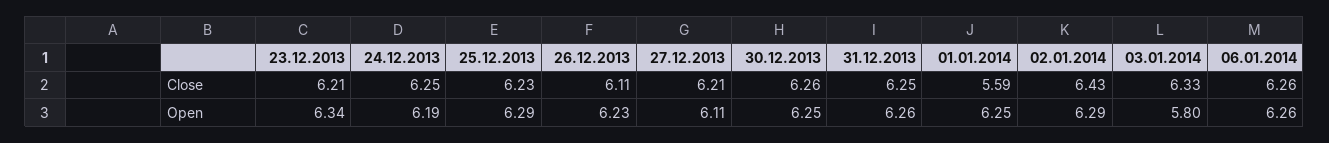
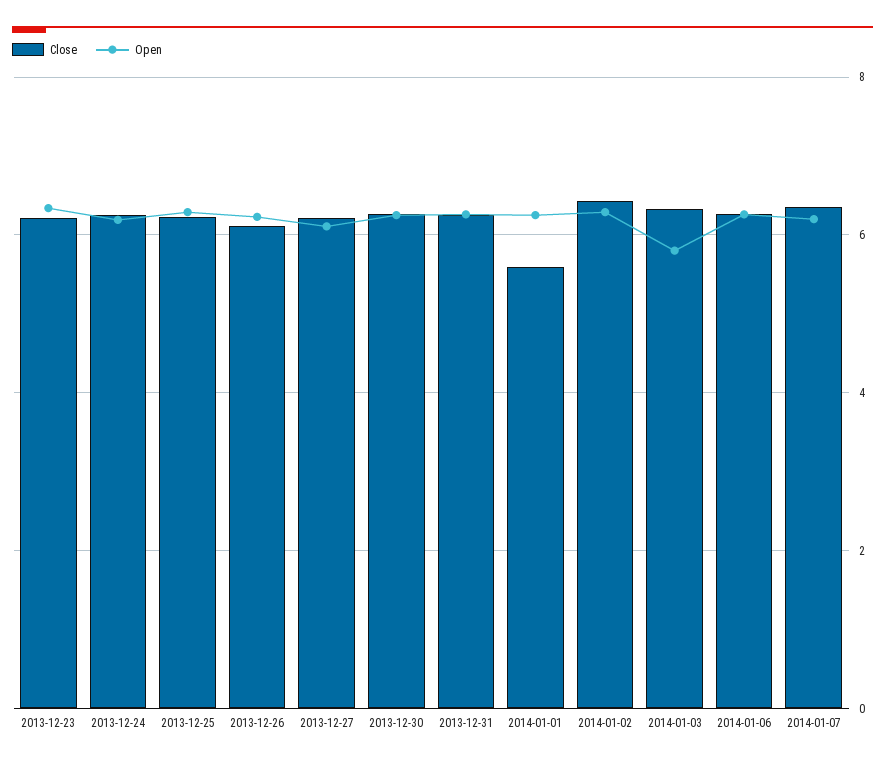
Close, 2014-01-07: none -> 6.4
Open, 2014-01-07: none -> 6.2

